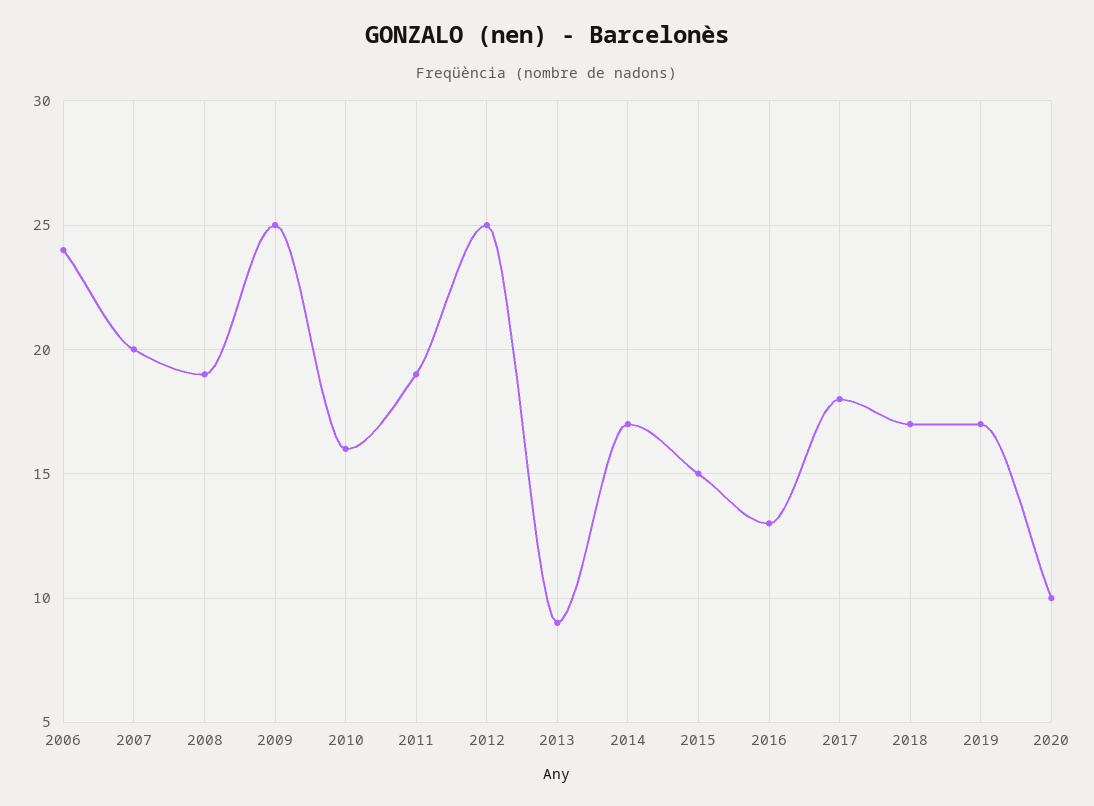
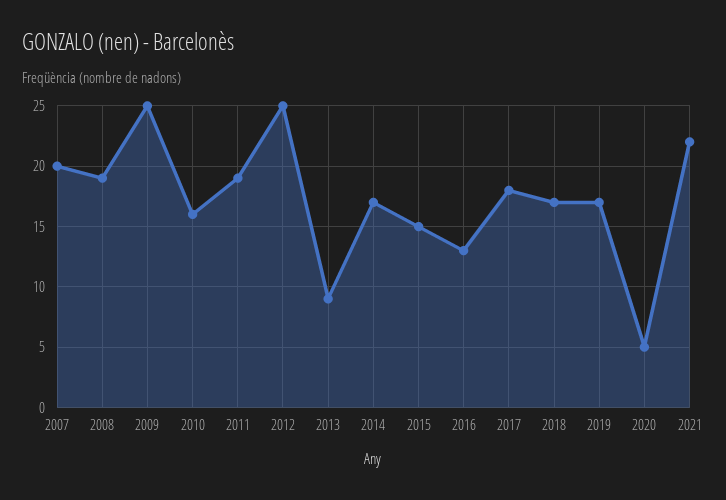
2006: 24 -> none
2020: 10 -> 5
2021: none -> 22

